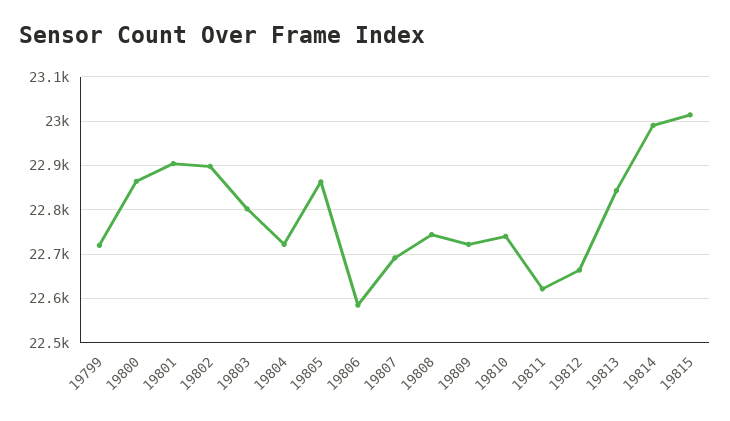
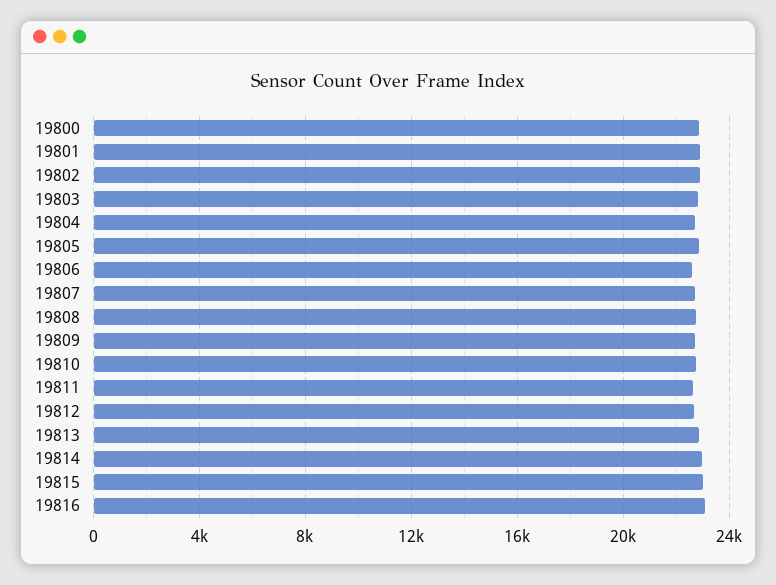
19799: 22720 -> none
19816: none -> 23000

